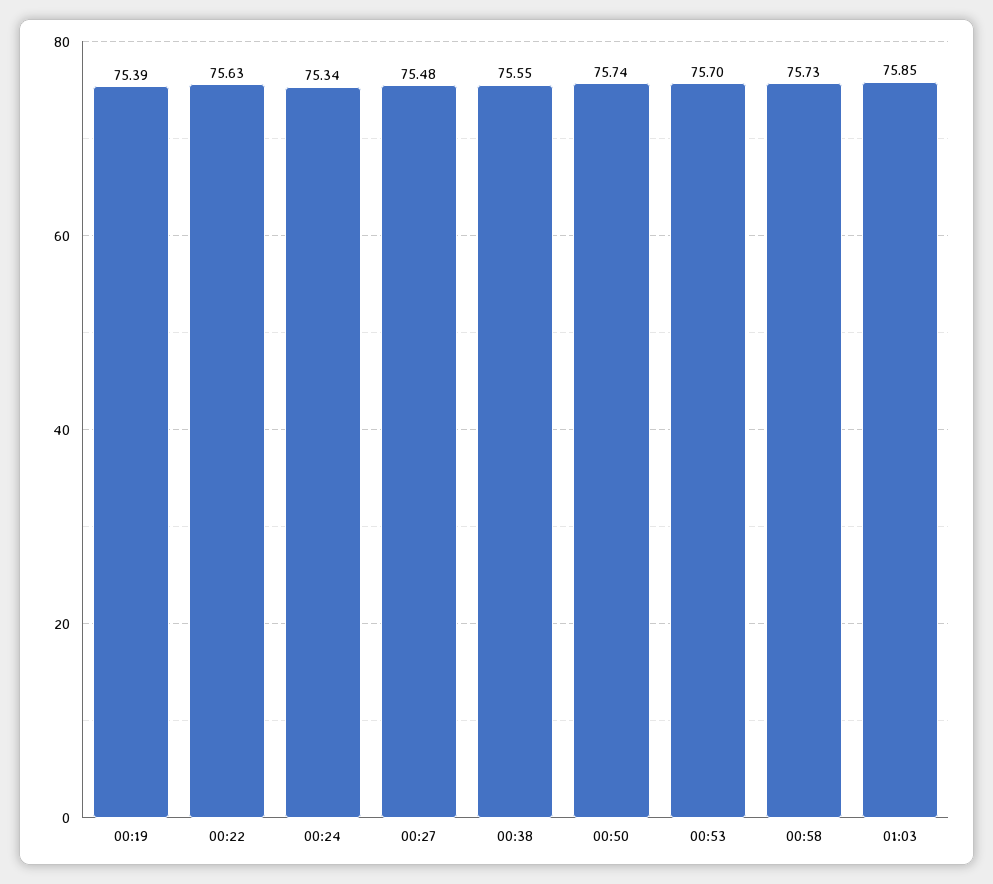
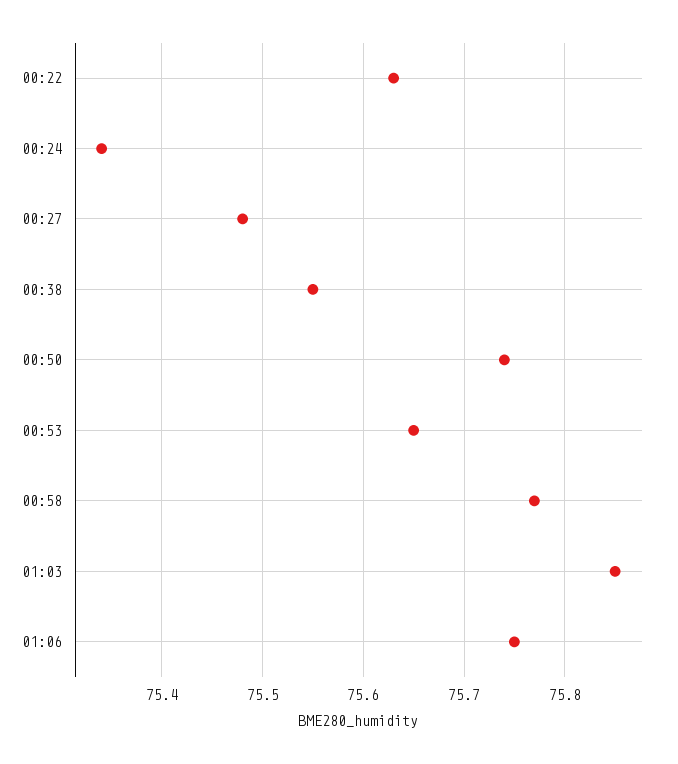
00:19: 75.39 -> none
00:53: 75.7 -> 75.65
00:58: 75.73 -> 75.77
01:06: none -> 75.75

